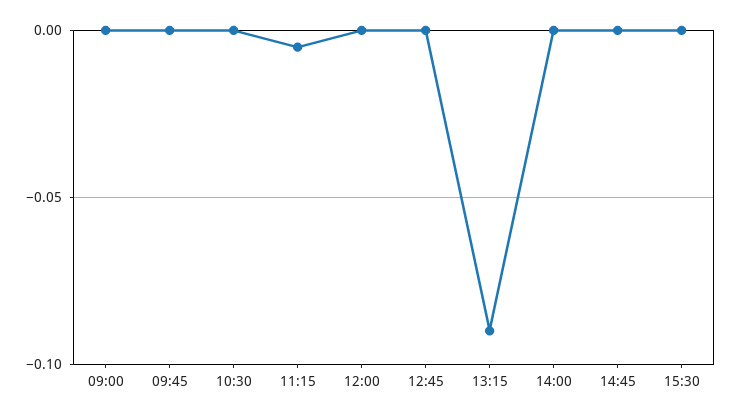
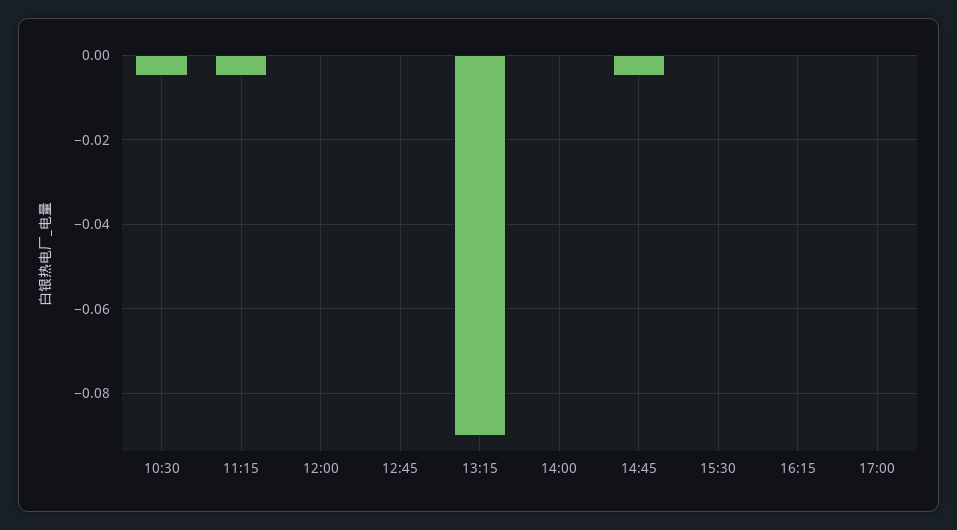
09:00: 0 -> none
09:45: 0 -> none
10:30: 0 -> -0.005
14:45: 0 -> -0.005
16:15: none -> 0
17:00: none -> 0

